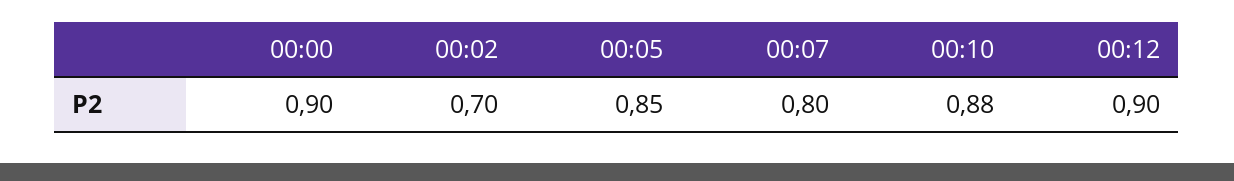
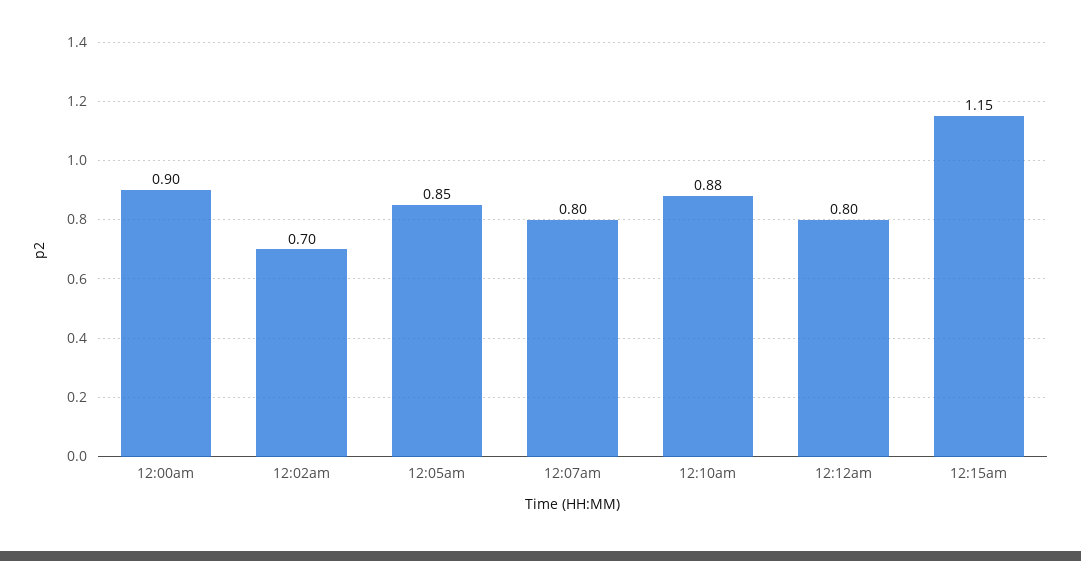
00:12: 0.9 -> 0.8
12:15am: none -> 1.15

